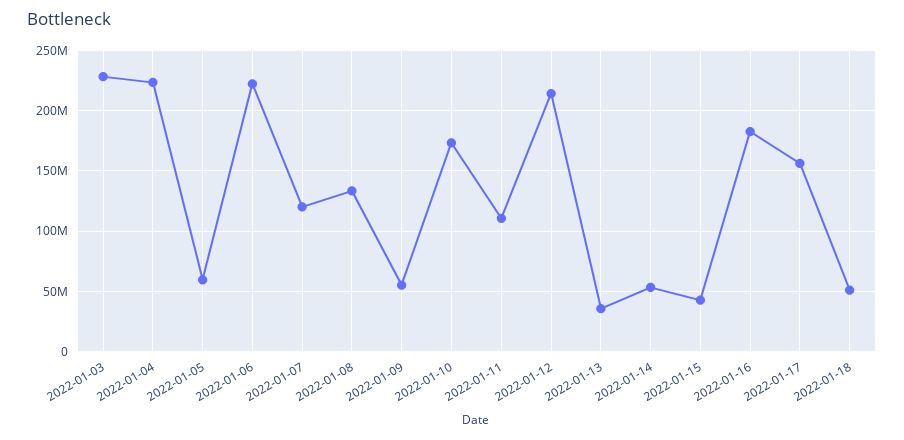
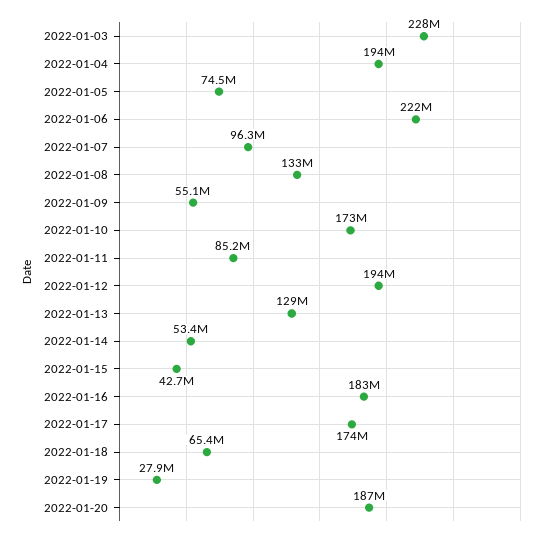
2022-01-04: 225000000 -> 194000000
2022-01-05: 60000000 -> 74500000
2022-01-07: 120000000 -> 96300000
2022-01-11: 110000000 -> 85200000
2022-01-12: 215000000 -> 194000000
2022-01-13: 35000000 -> 129000000
2022-01-17: 155000000 -> 174000000
2022-01-18: 50000000 -> 65400000
2022-01-19: none -> 27900000
2022-01-20: none -> 187000000

